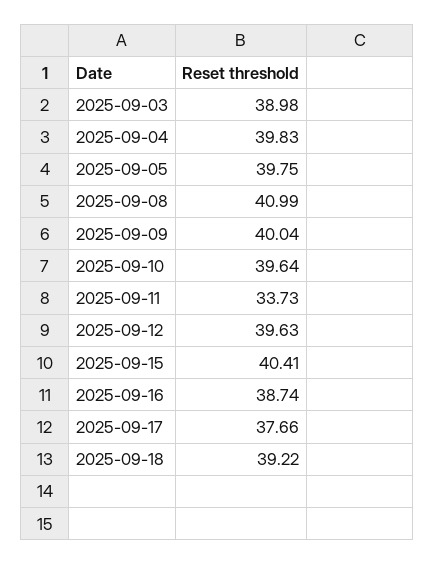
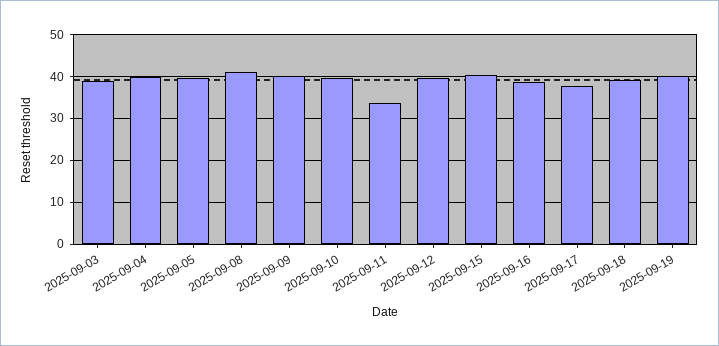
2025-09-19: none -> 40

